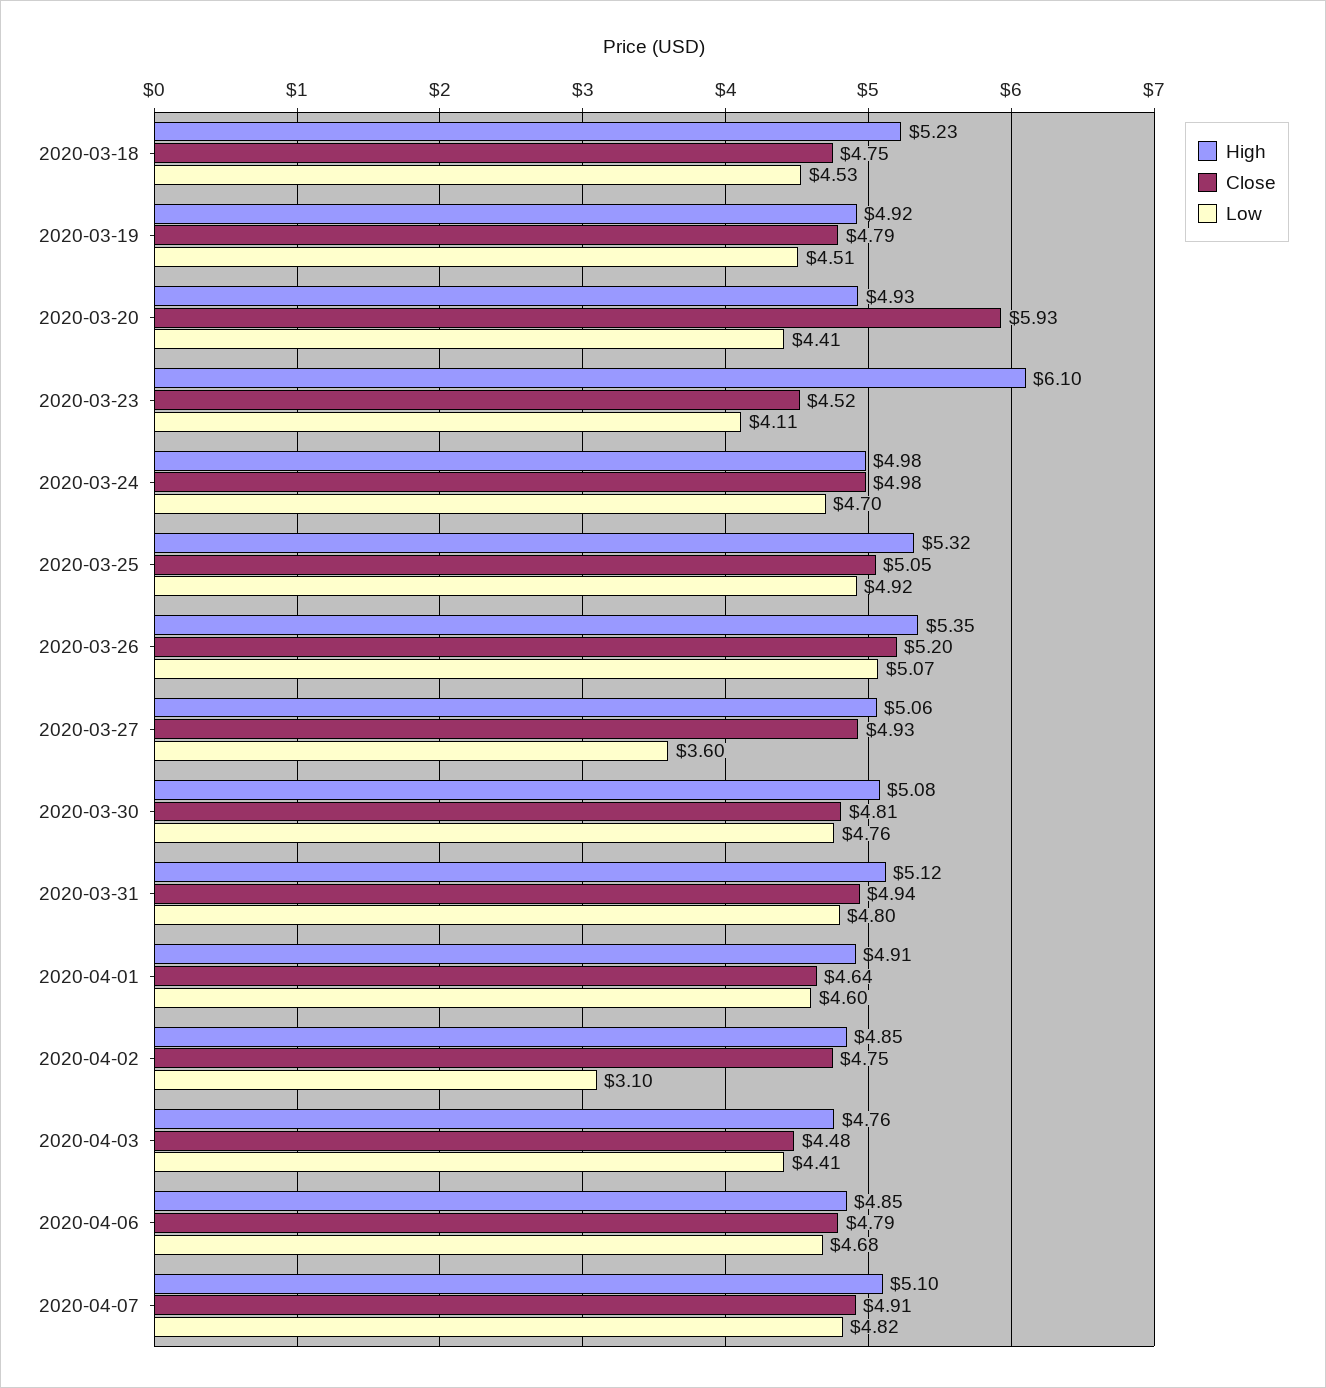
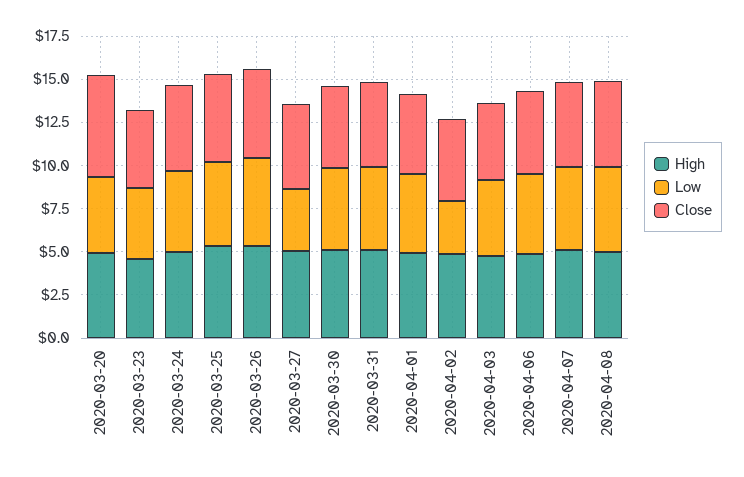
High, 2020-03-18: 5.23 -> none
Close, 2020-03-18: 4.75 -> none
Low, 2020-03-18: 4.53 -> none
High, 2020-03-19: 4.92 -> none
Close, 2020-03-19: 4.79 -> none
Low, 2020-03-19: 4.51 -> none
High, 2020-03-23: 6.1 -> 4.5
High, 2020-04-08: none -> 5
Low, 2020-04-08: none -> 5
Close, 2020-04-08: none -> 5

